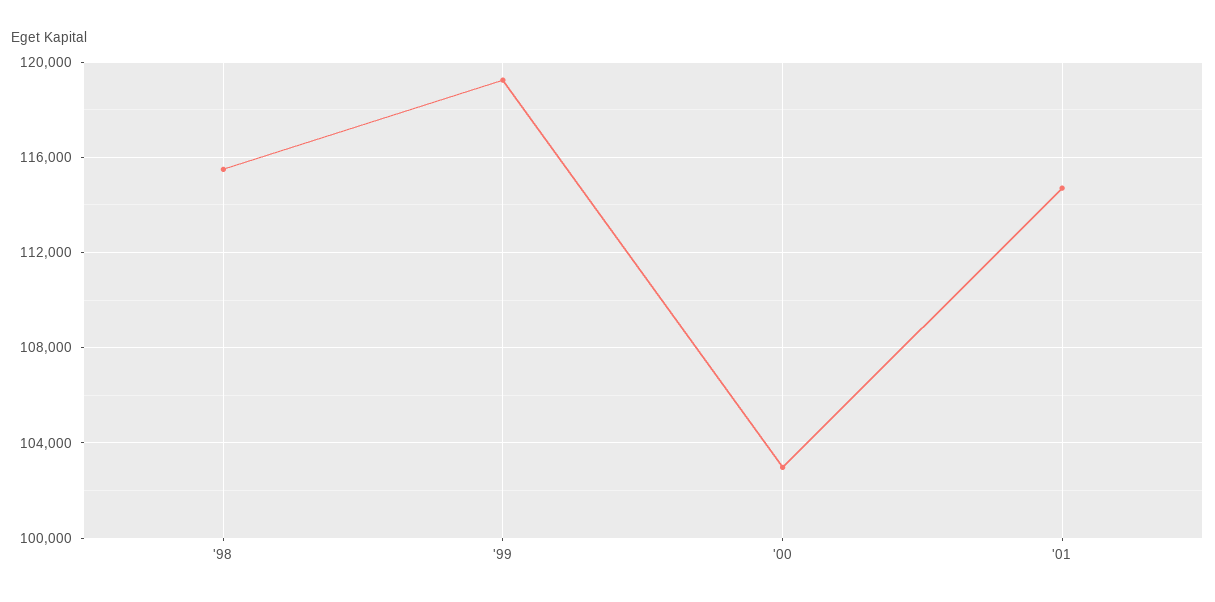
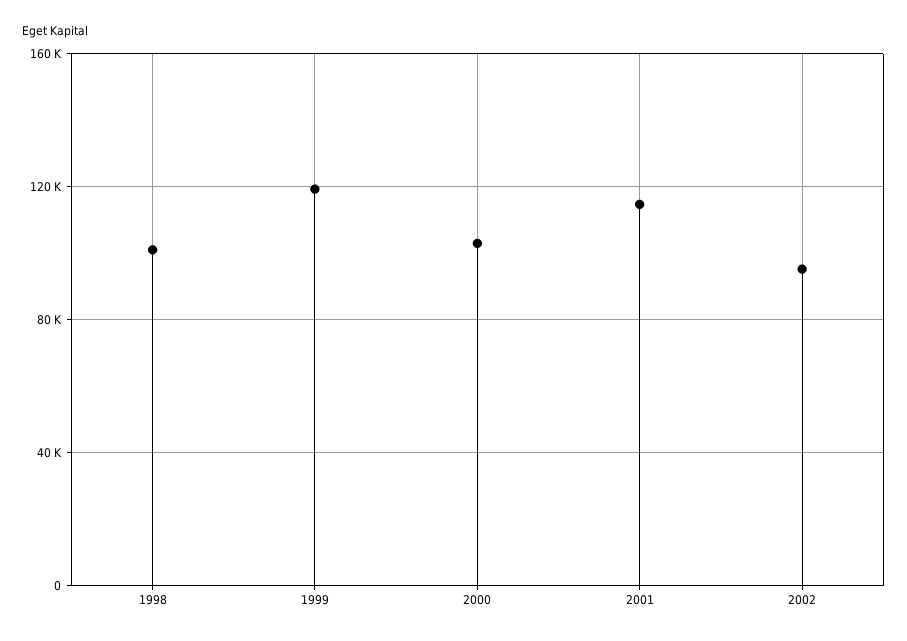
'98: 115500 -> 100000
2002: none -> 95000

